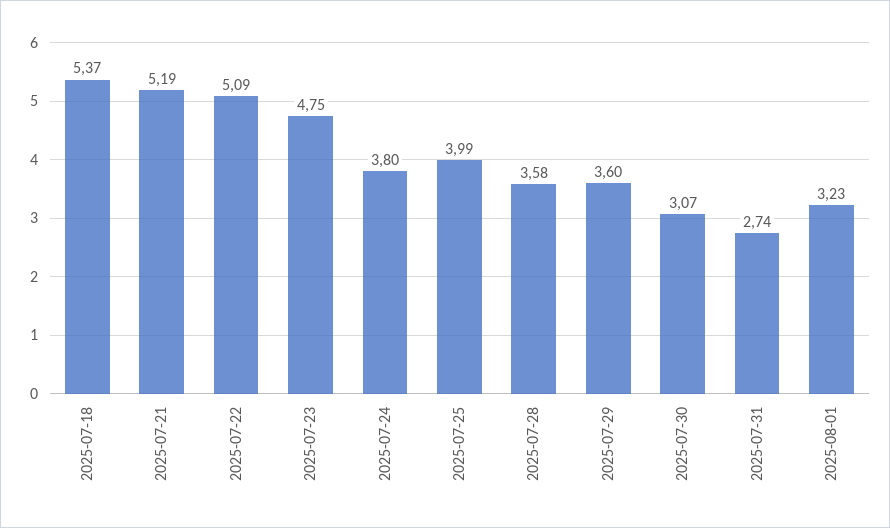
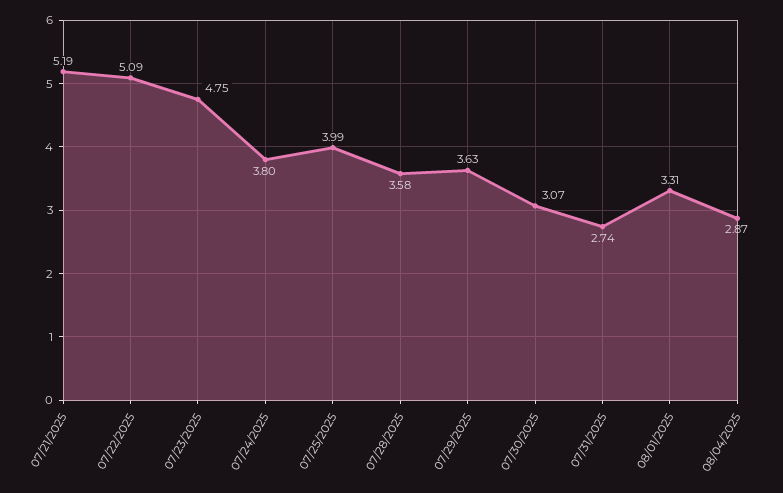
2025-07-18: 5.37 -> none
2025-07-29: 3.6 -> 3.63
2025-08-01: 3.23 -> 3.31
08/04/2025: none -> 2.87

